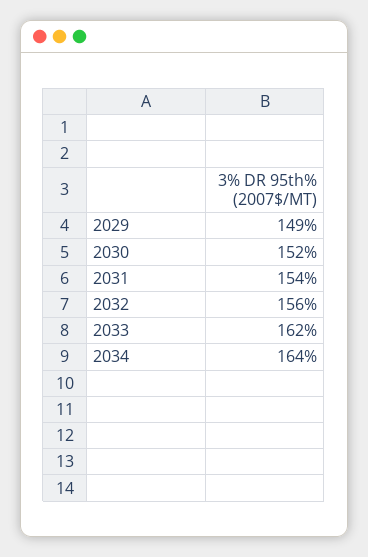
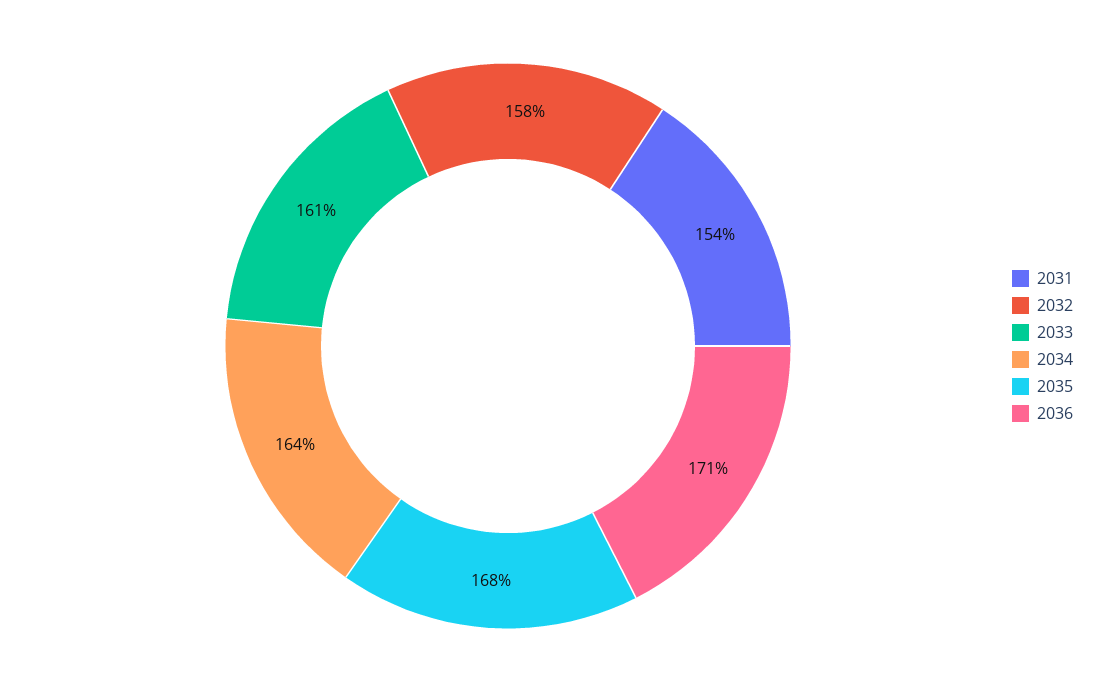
2029: 149 -> none
2030: 152 -> none
2032: 156 -> 158
2033: 162 -> 161
2035: none -> 168
2036: none -> 171

